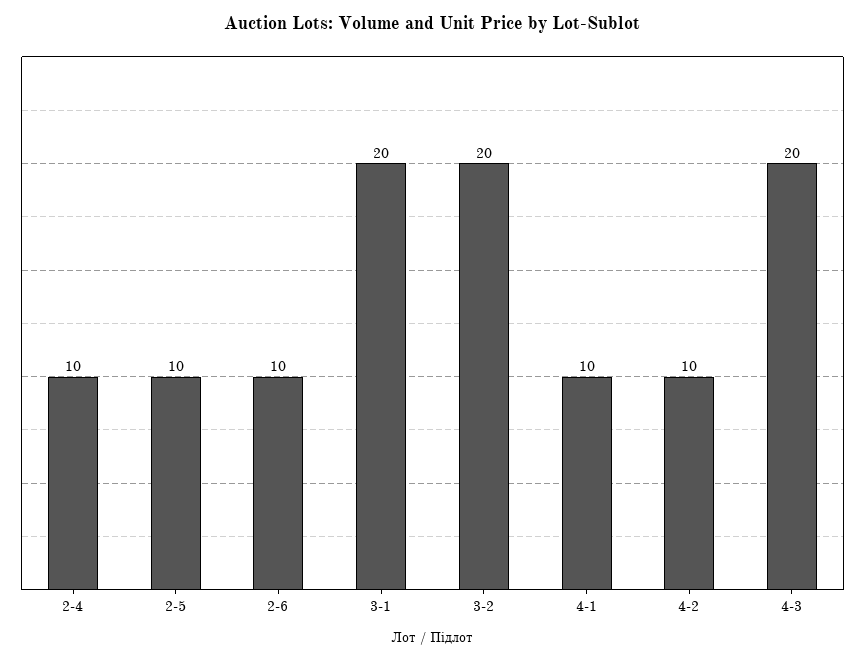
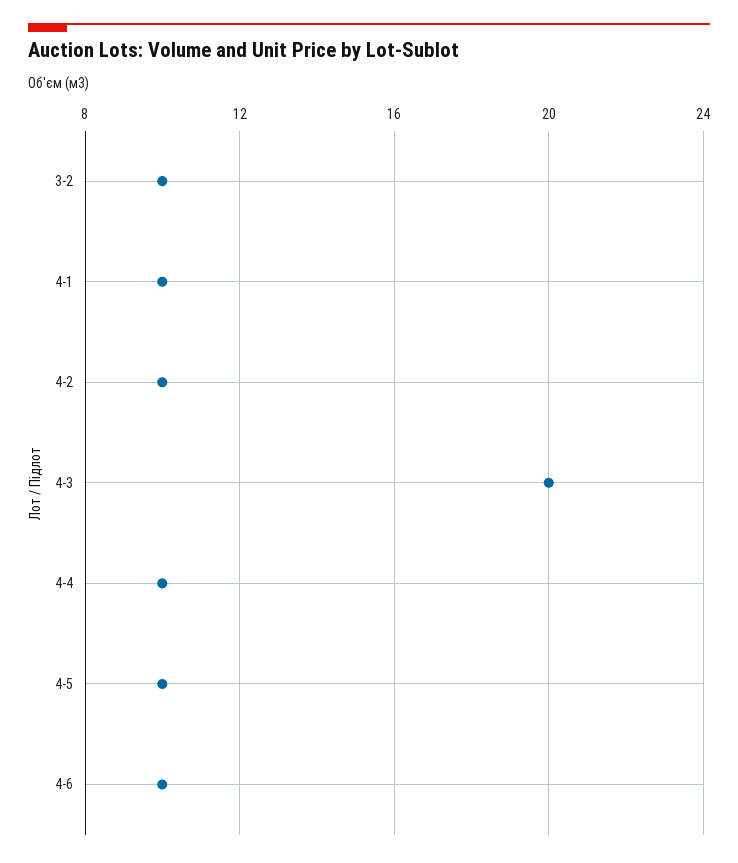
2-4: 10 -> none
2-5: 10 -> none
2-6: 10 -> none
3-1: 20 -> none
3-2: 20 -> 10
4-4: none -> 10
4-5: none -> 10
4-6: none -> 10

